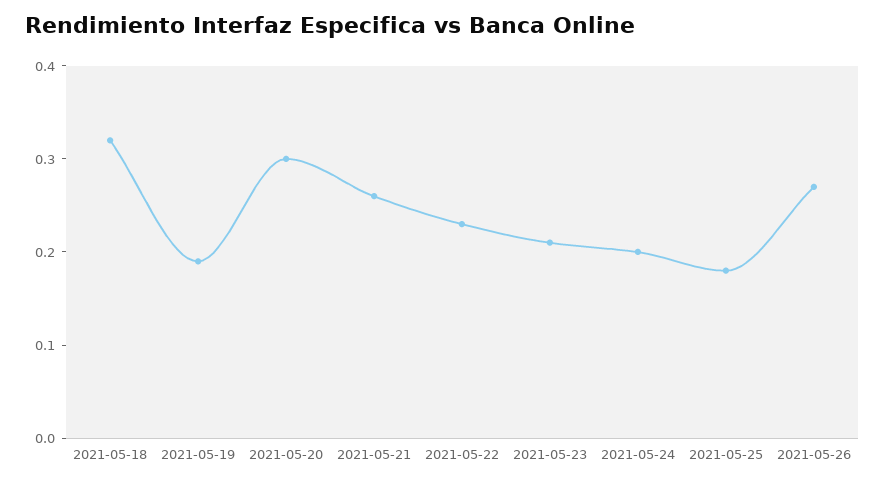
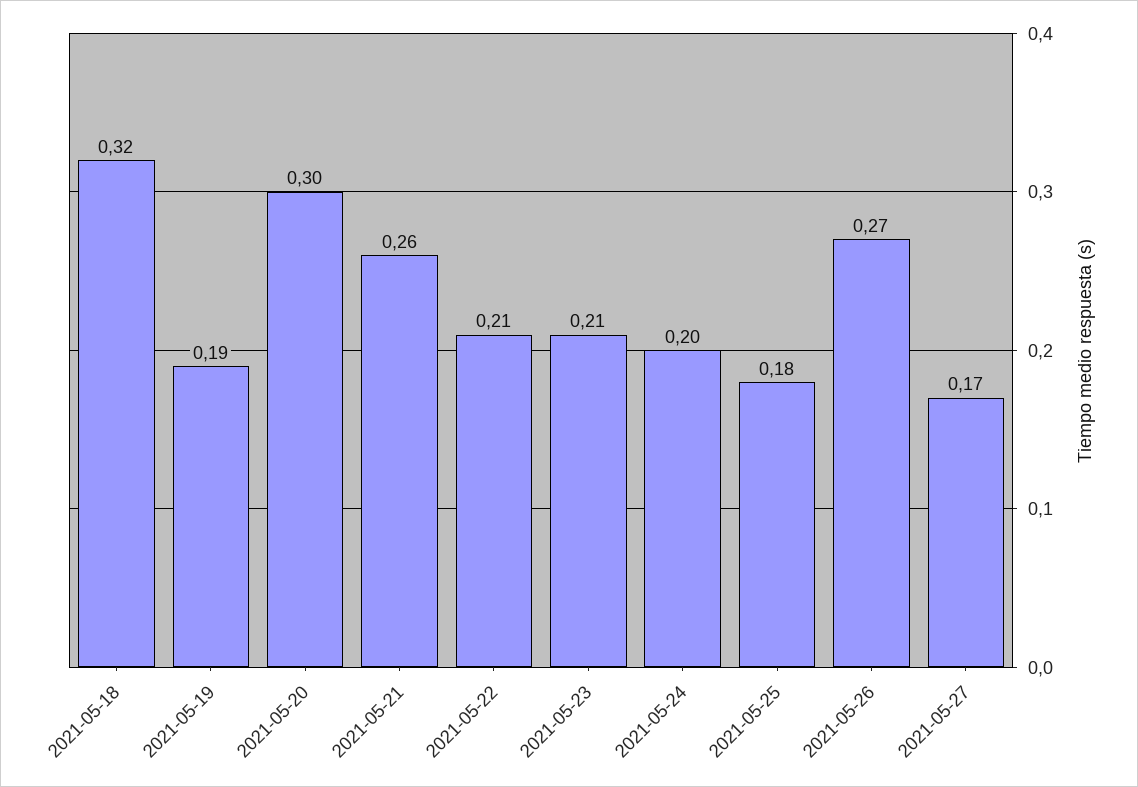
2021-05-22: 0.23 -> 0.21
2021-05-27: none -> 0.17

